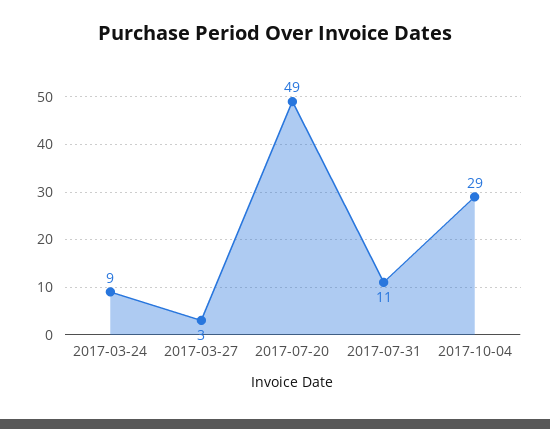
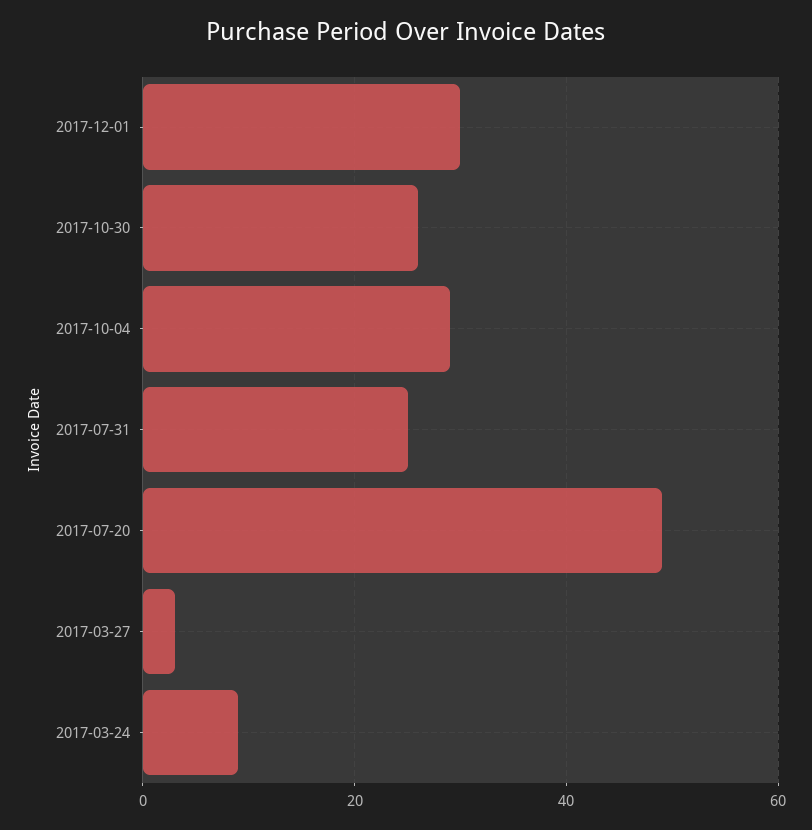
2017-07-31: 11 -> 25
2017-12-01: none -> 30
2017-10-30: none -> 25

